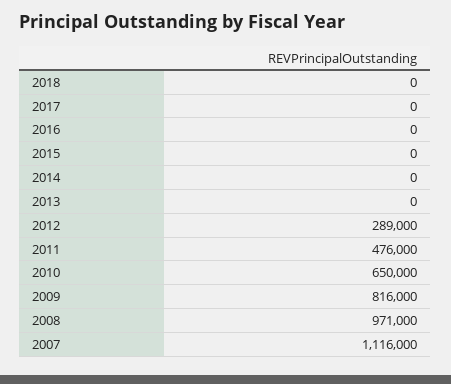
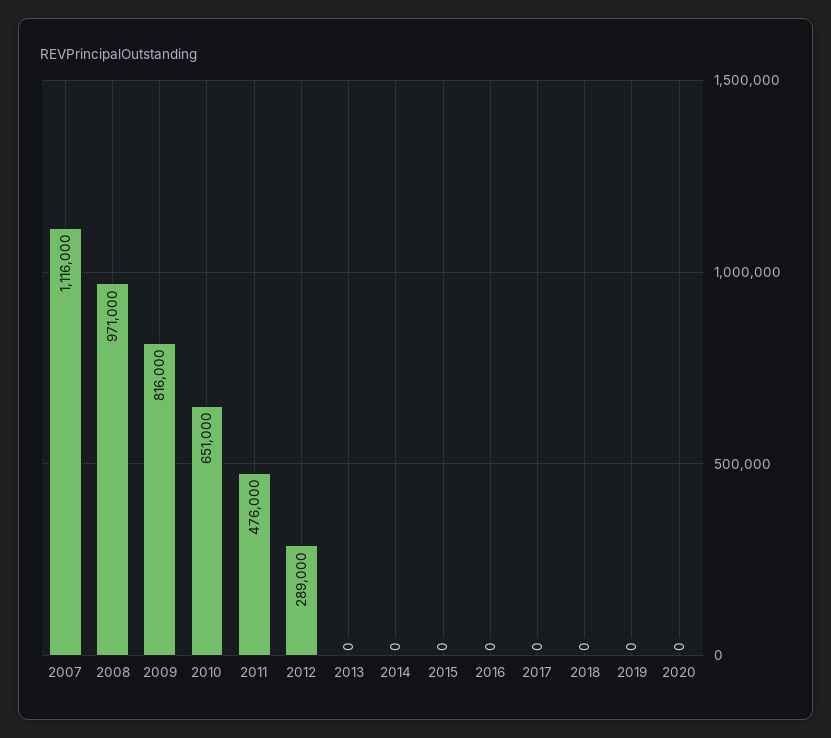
2010: 650000 -> 651000
2019: none -> 0
2020: none -> 0

